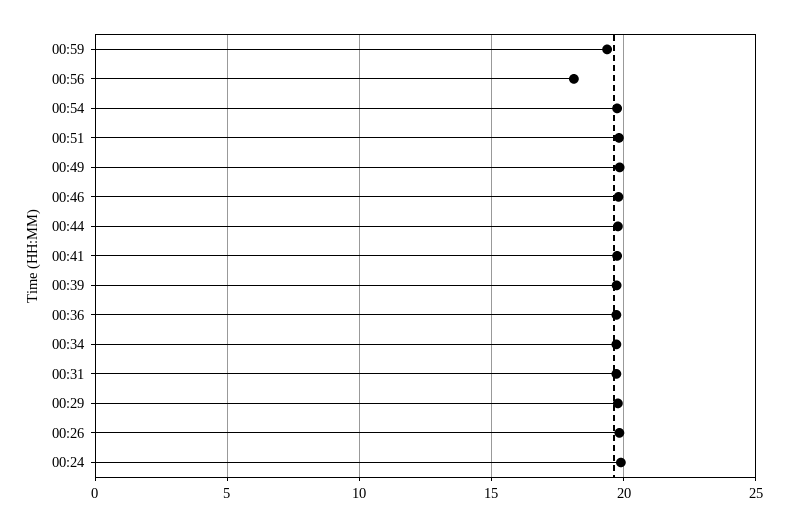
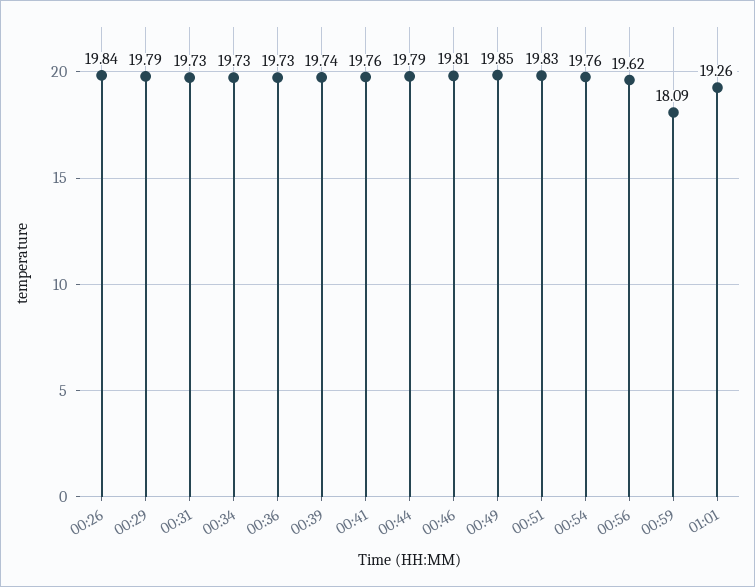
00:59: 19.5 -> 18.09
00:56: 18 -> 19.62
00:24: 20 -> none
01:01: none -> 19.26

